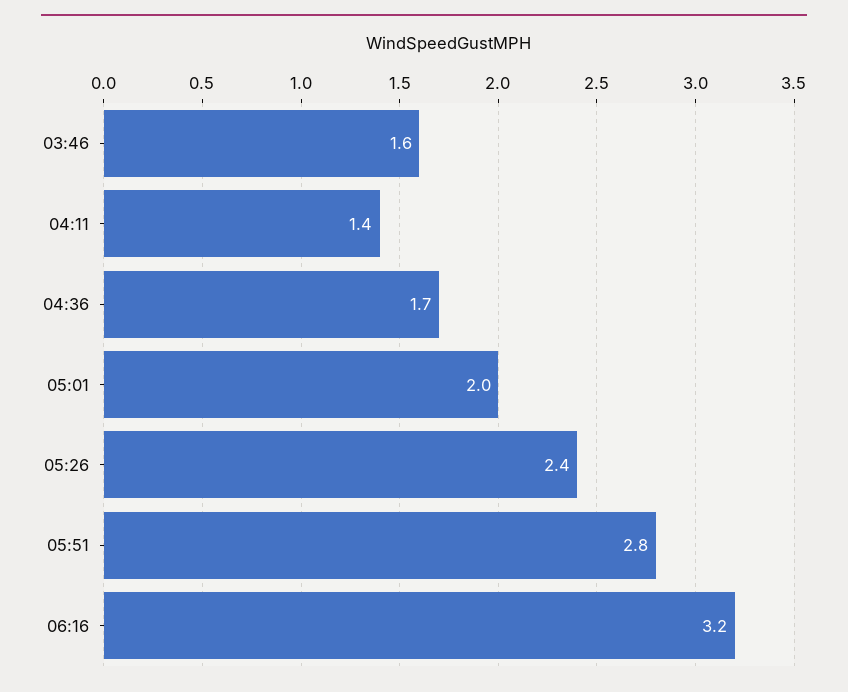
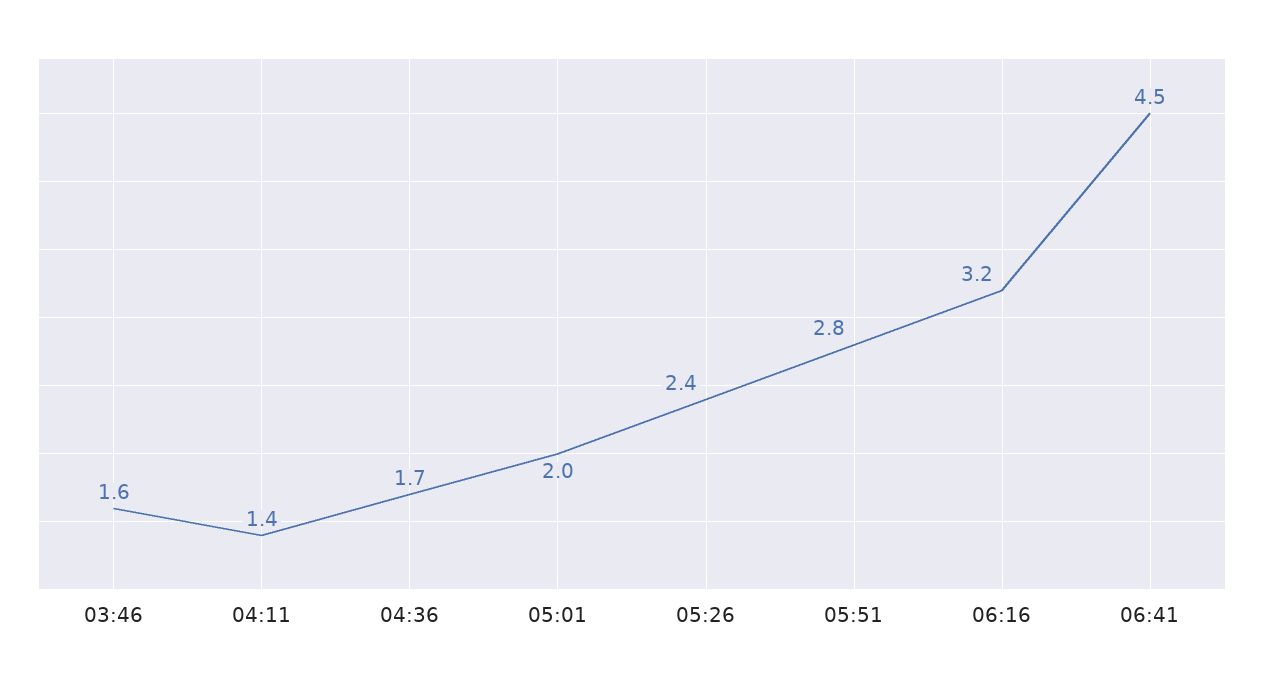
06:41: none -> 4.5

